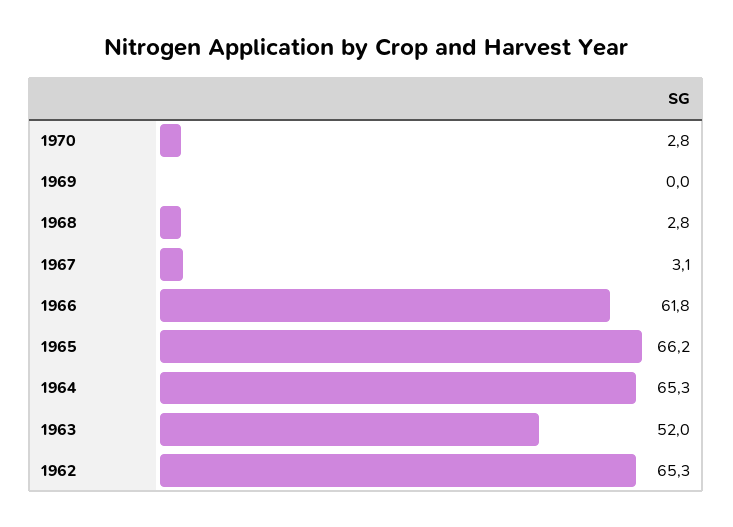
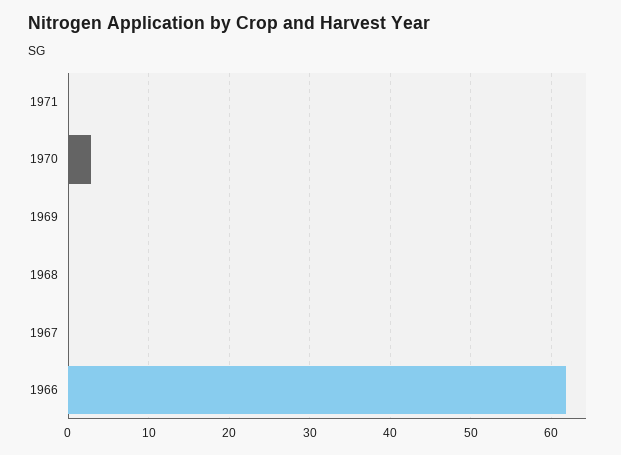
1968: 2.8 -> 0
1967: 3.1 -> 0
1965: 66.2 -> none
1964: 65.3 -> none
1963: 52 -> none
1962: 65.3 -> none
1971: none -> 0

